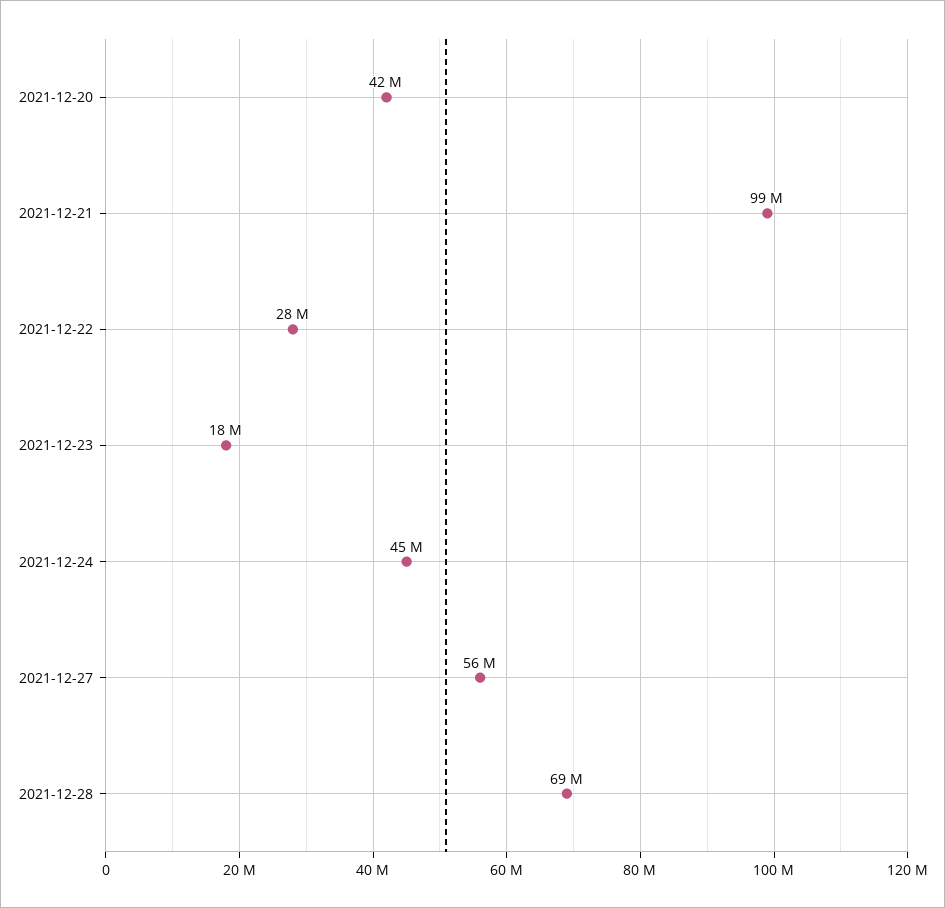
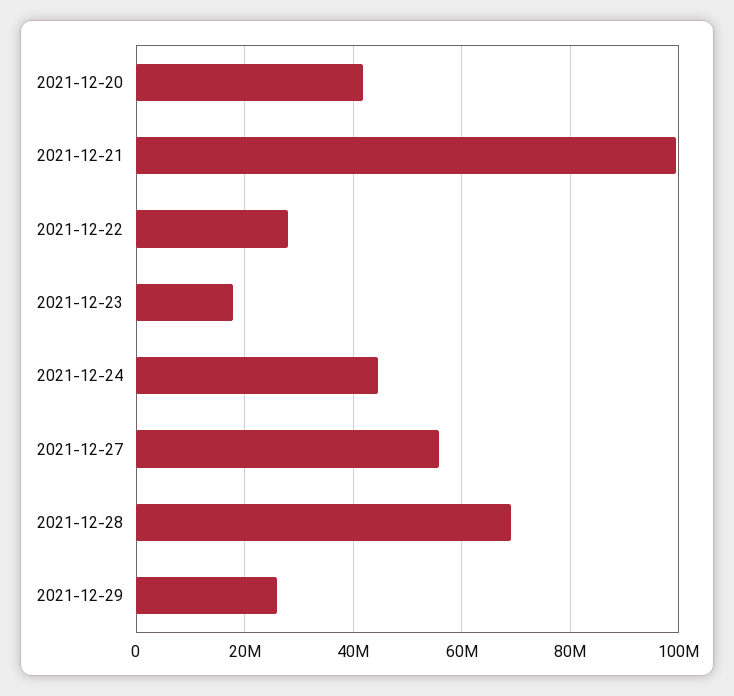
2021-12-29: none -> 26000000

